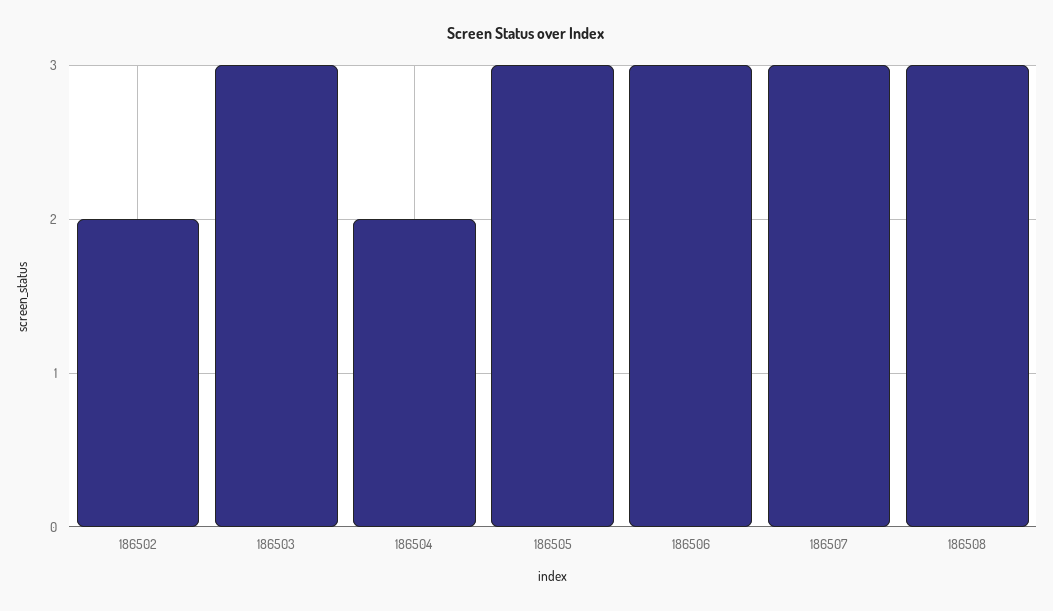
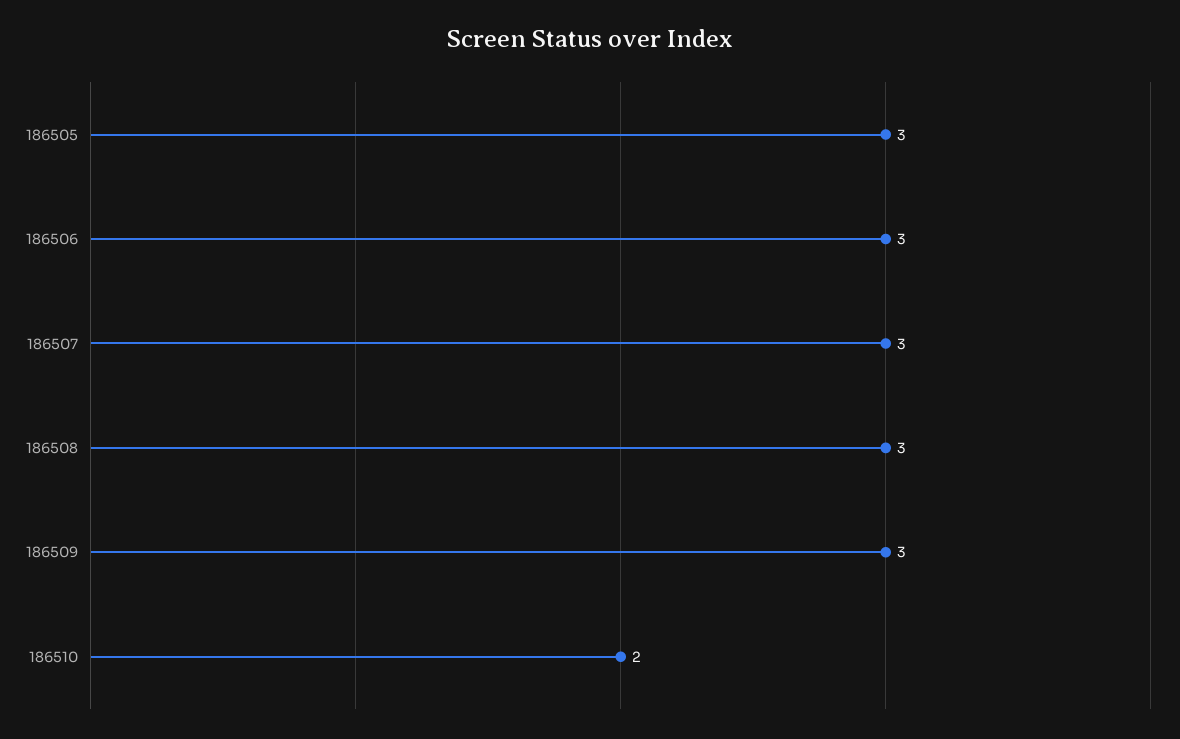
186502: 2 -> none
186503: 3 -> none
186504: 2 -> none
186509: none -> 3
186510: none -> 2

